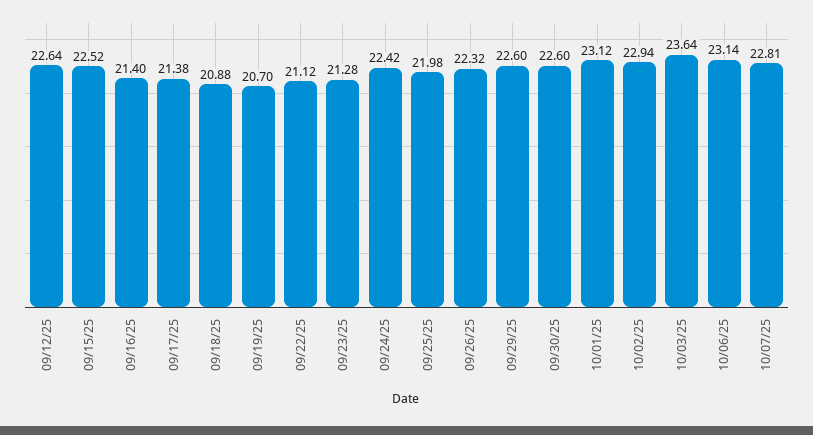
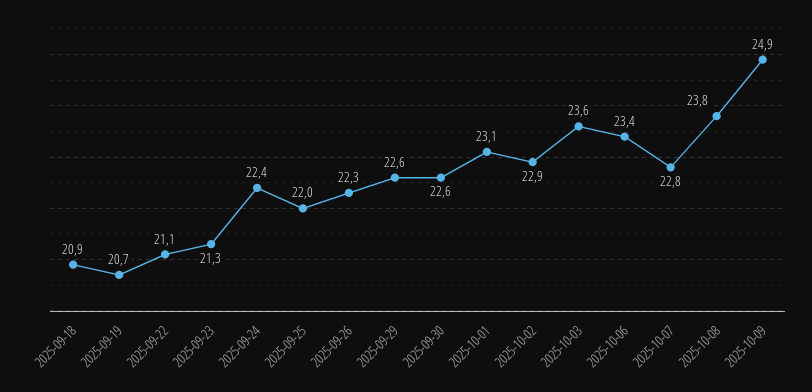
09/12/25: 22.64 -> none
09/15/25: 22.52 -> none
09/16/25: 21.4 -> none
09/17/25: 21.38 -> none
10/06/25: 23.14 -> 23.4
2025-10-08: none -> 23.8
2025-10-09: none -> 24.9

